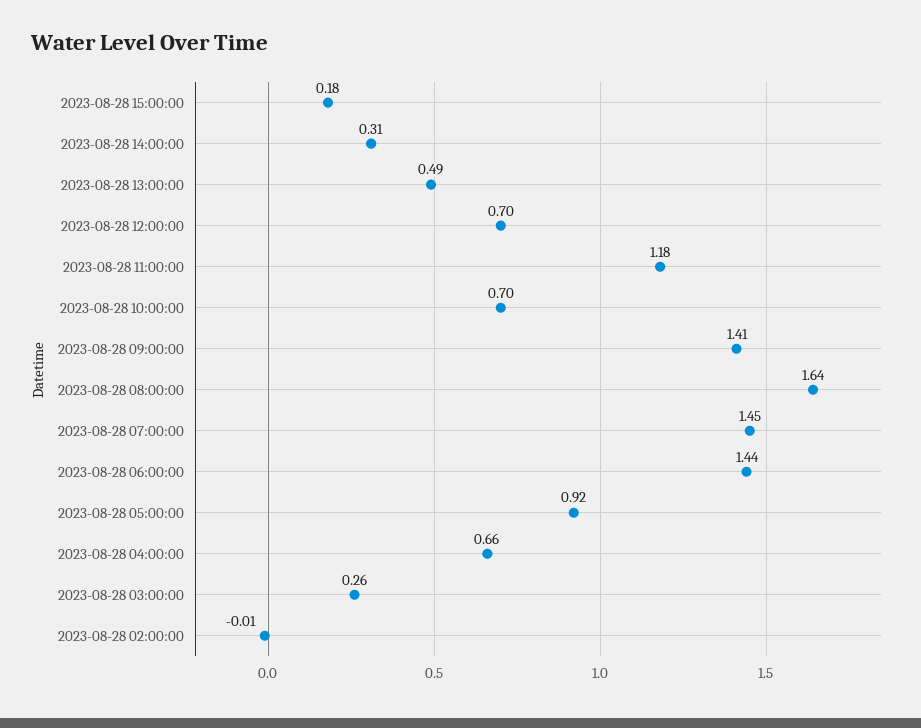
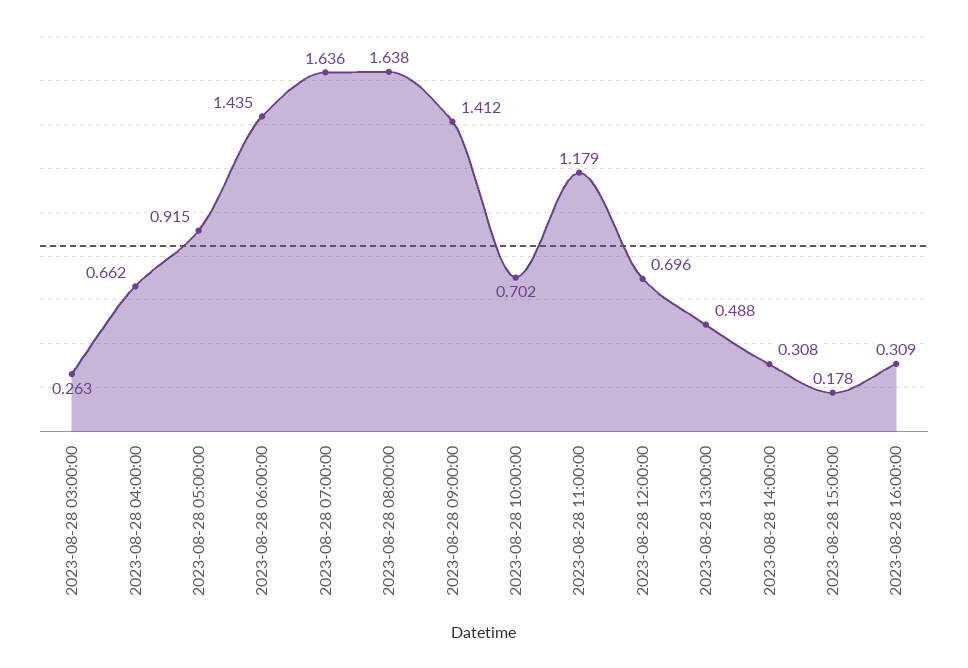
2023-08-28 07:00:00: 1.45 -> 1.636
2023-08-28 02:00:00: -0.01 -> none
2023-08-28 16:00:00: none -> 0.309

